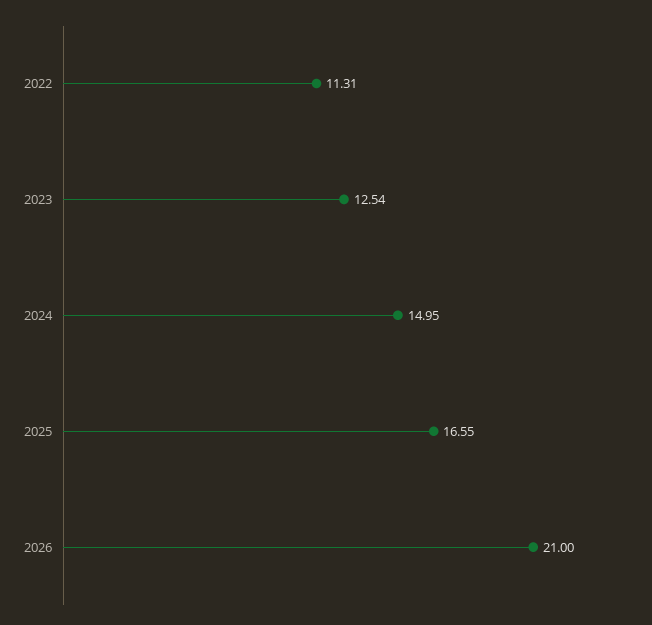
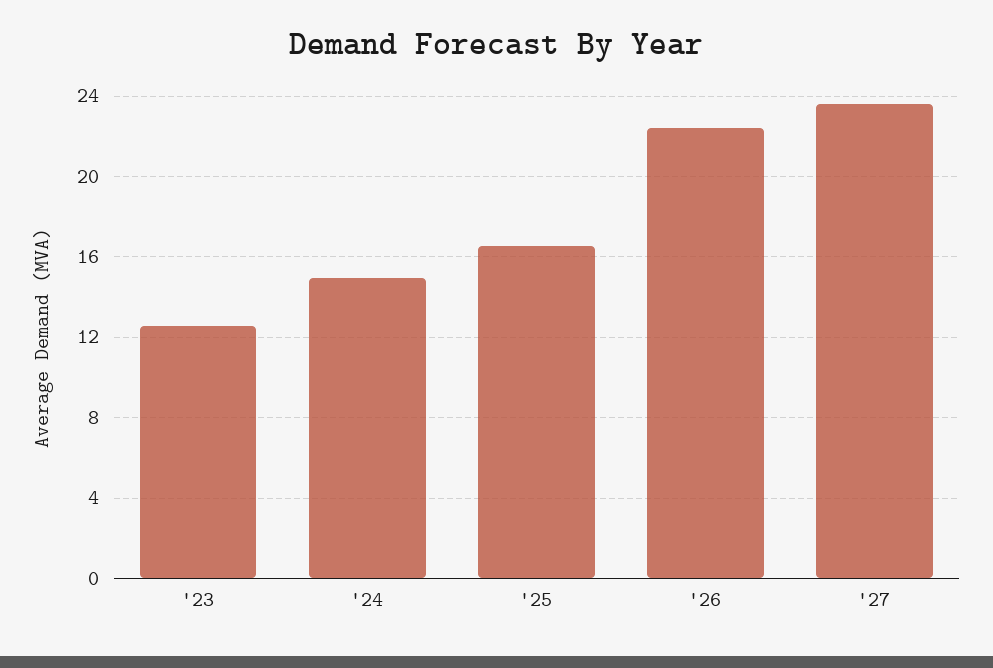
2022: 11.31 -> none
2026: 21 -> 22.5
'27: none -> 23.5

